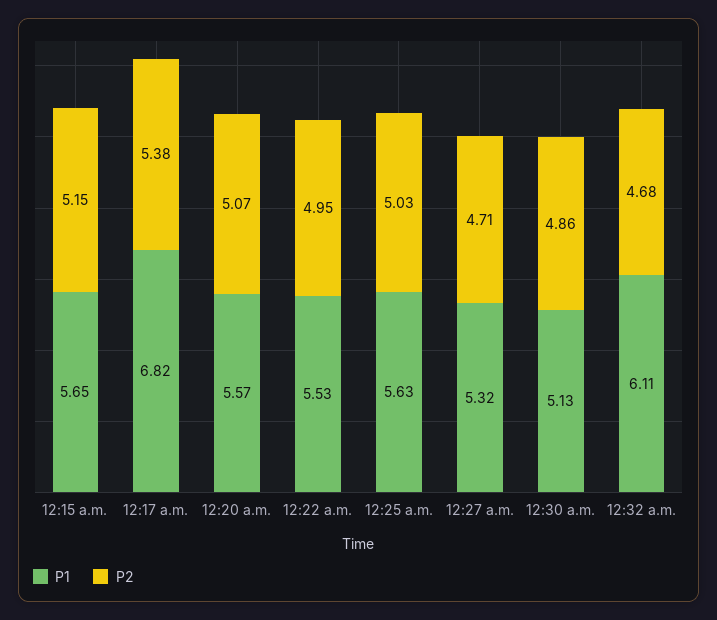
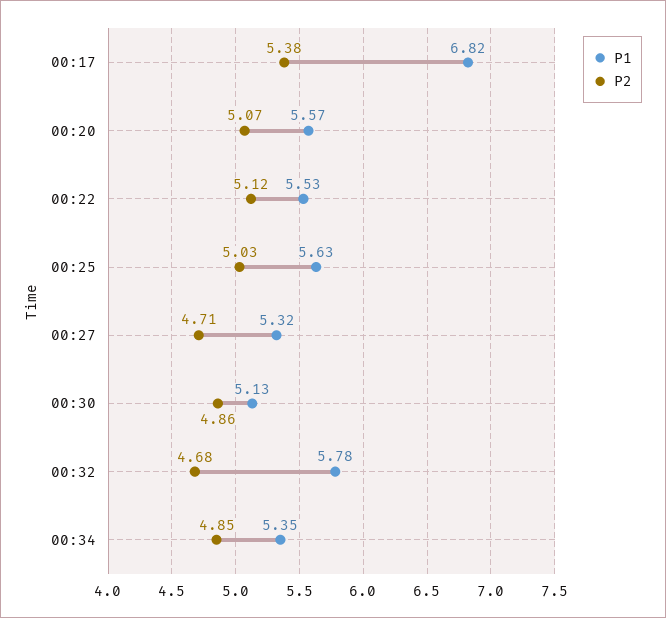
P1, 12:15 a.m.: 5.65 -> none
P2, 12:15 a.m.: 5.15 -> none
P2, 12:22 a.m.: 4.95 -> 5.12
P1, 12:32 a.m.: 6.11 -> 5.78
P1, 00:34: none -> 5.35
P2, 00:34: none -> 4.85

